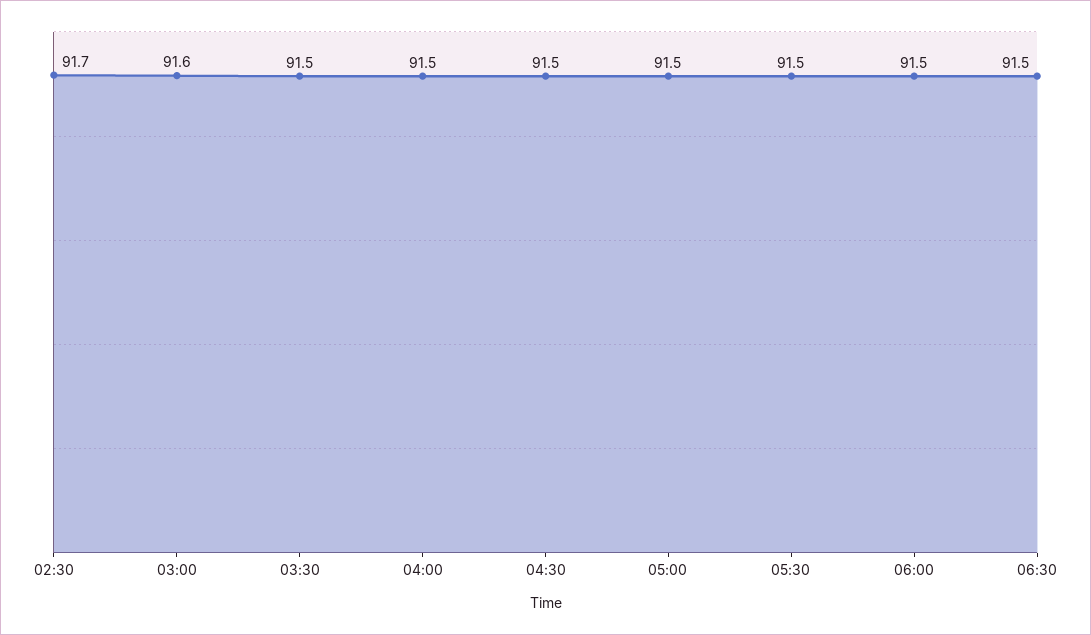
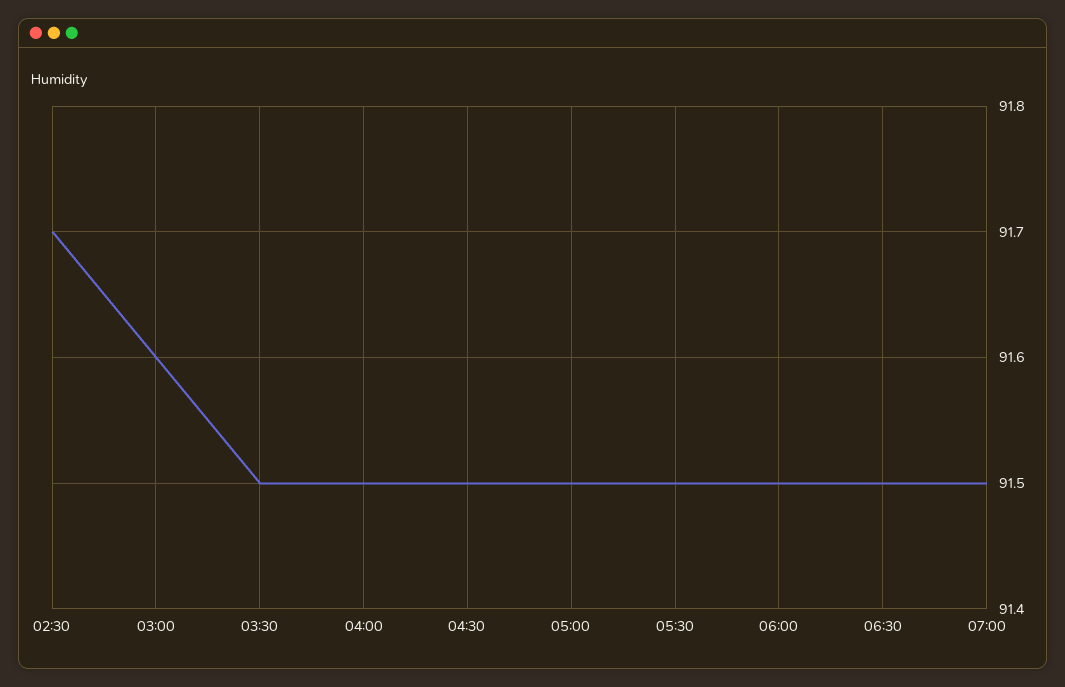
07:00: none -> 91.5

